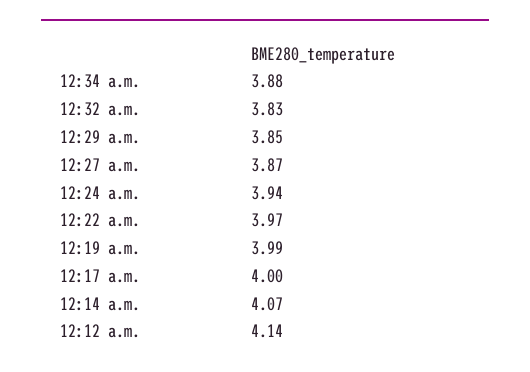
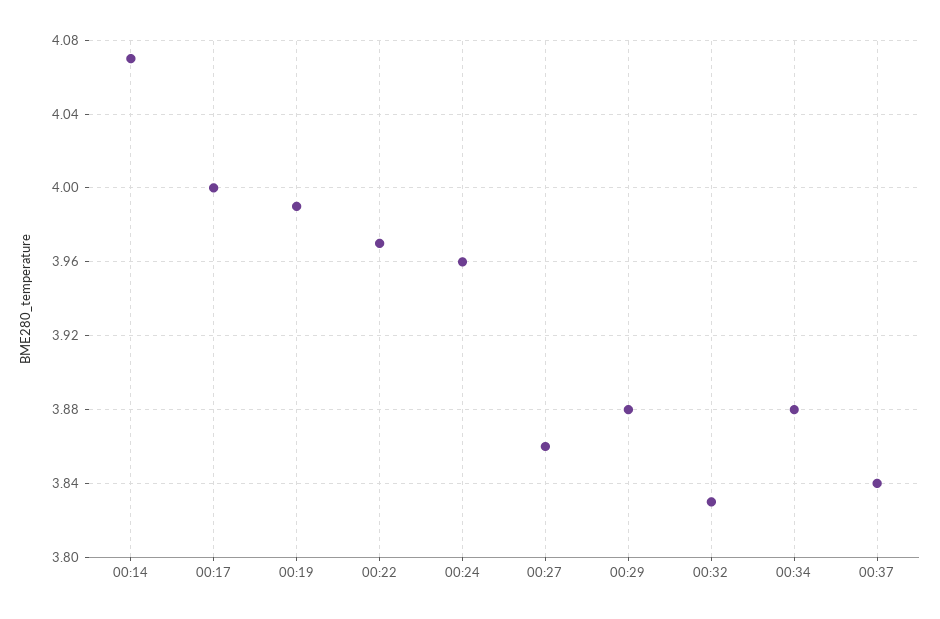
12:29 a.m.: 3.85 -> 3.88
12:27 a.m.: 3.87 -> 3.86
12:24 a.m.: 3.94 -> 3.96
12:12 a.m.: 4.14 -> none
00:37: none -> 3.84

